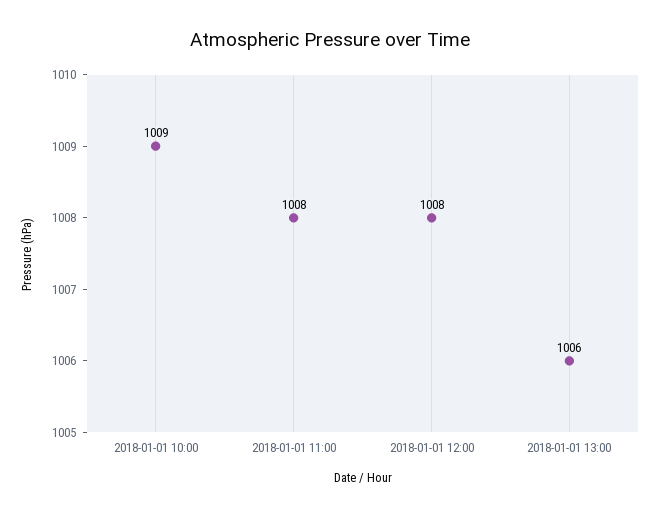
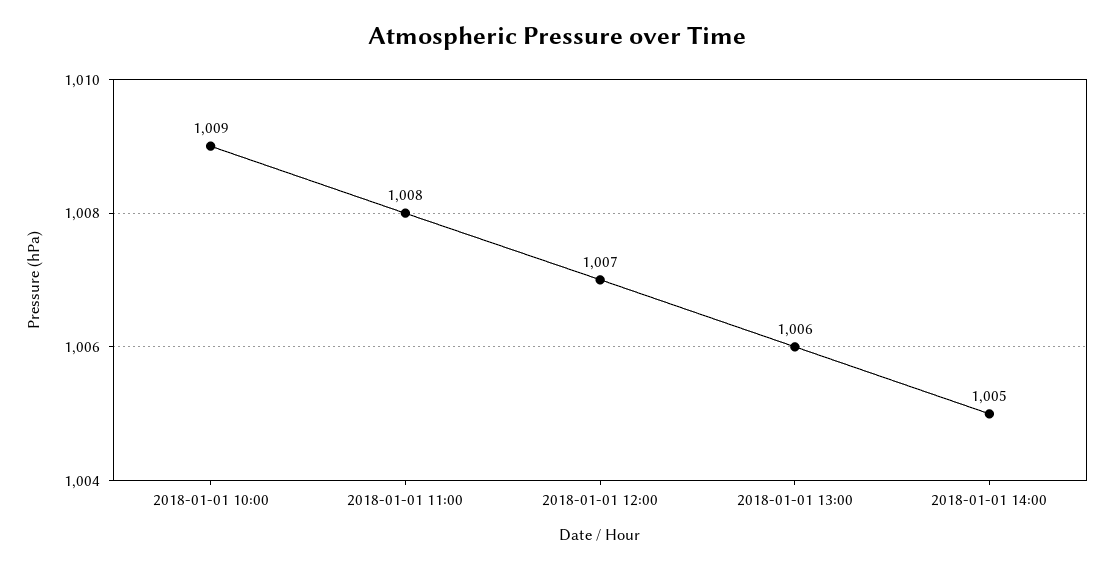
2018-01-01 12:00: 1008 -> 1007
2018-01-01 14:00: none -> 1005

